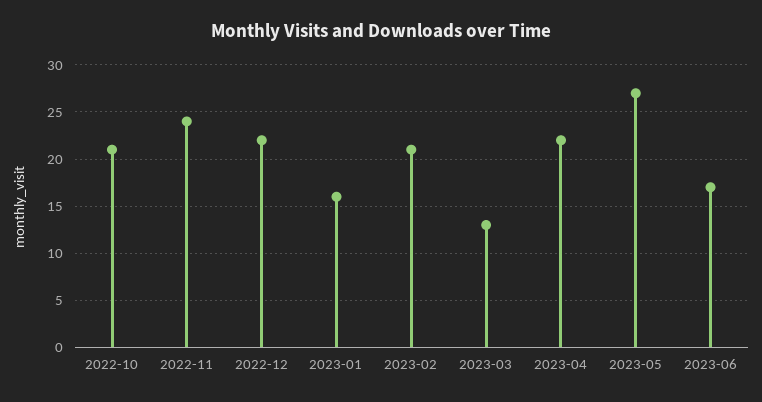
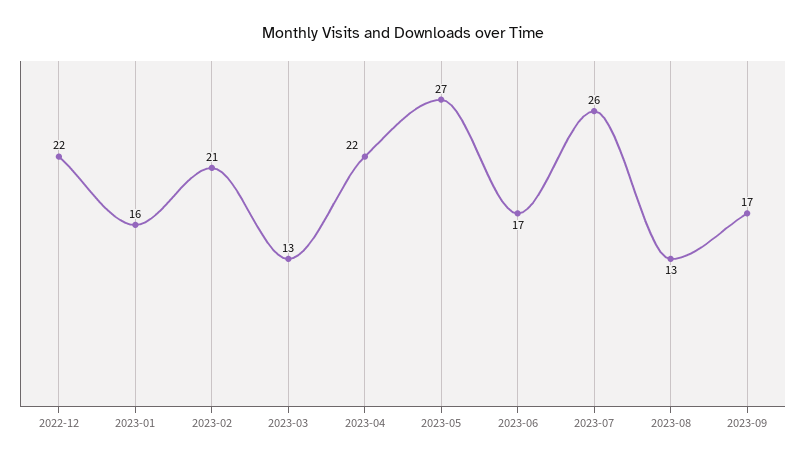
2022-10: 21 -> none
2022-11: 24 -> none
2023-07: none -> 26
2023-08: none -> 13
2023-09: none -> 17

